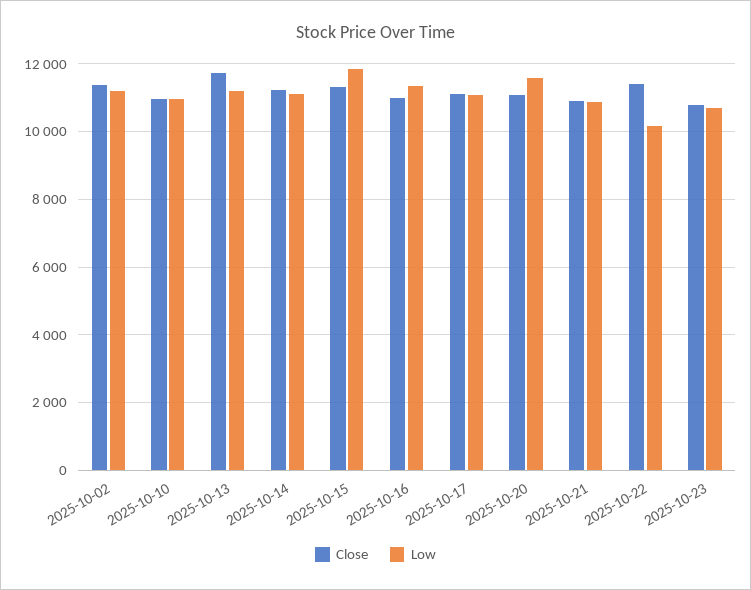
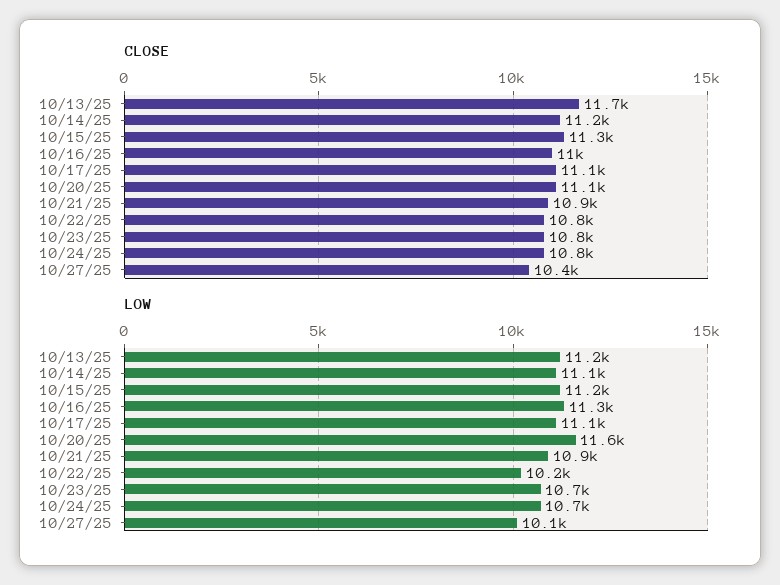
Close, 2025-10-02: 11400 -> none
Low, 2025-10-02: 11200 -> none
Close, 2025-10-10: 11000 -> none
Low, 2025-10-10: 11000 -> none
Low, 2025-10-15: 11800 -> 11200
Close, 2025-10-22: 11400 -> 10800
Close, 10/24/25: none -> 10800
Close, 10/27/25: none -> 10400
Low, 10/24/25: none -> 10700
Low, 10/27/25: none -> 10100

